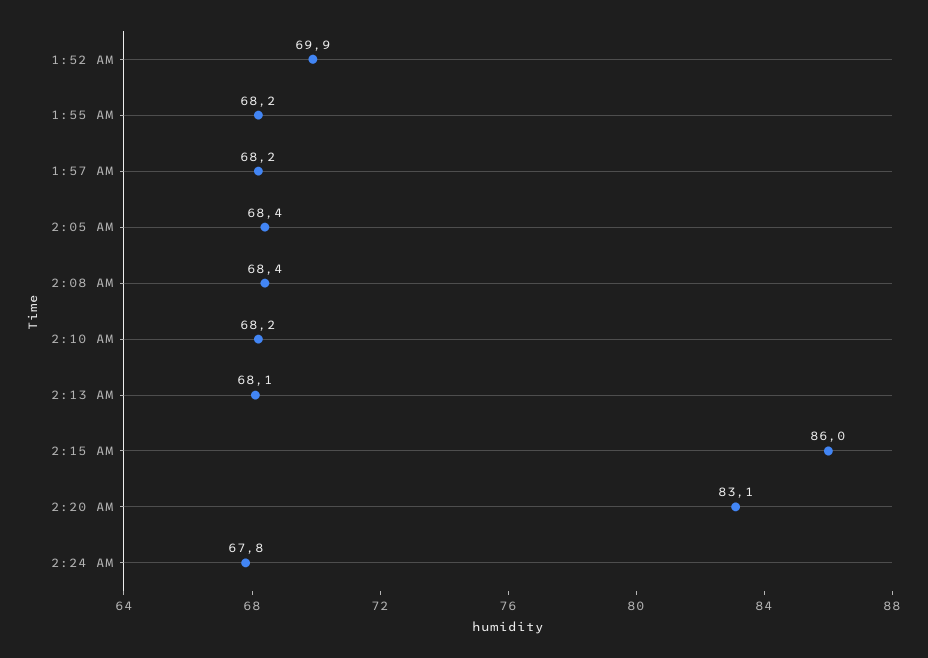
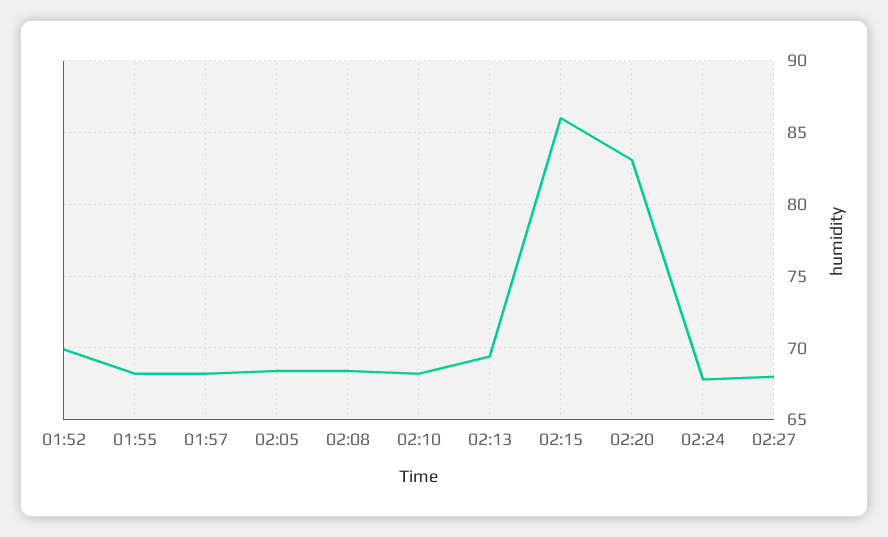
2:13 AM: 68.1 -> 69.5
02:27: none -> 68

